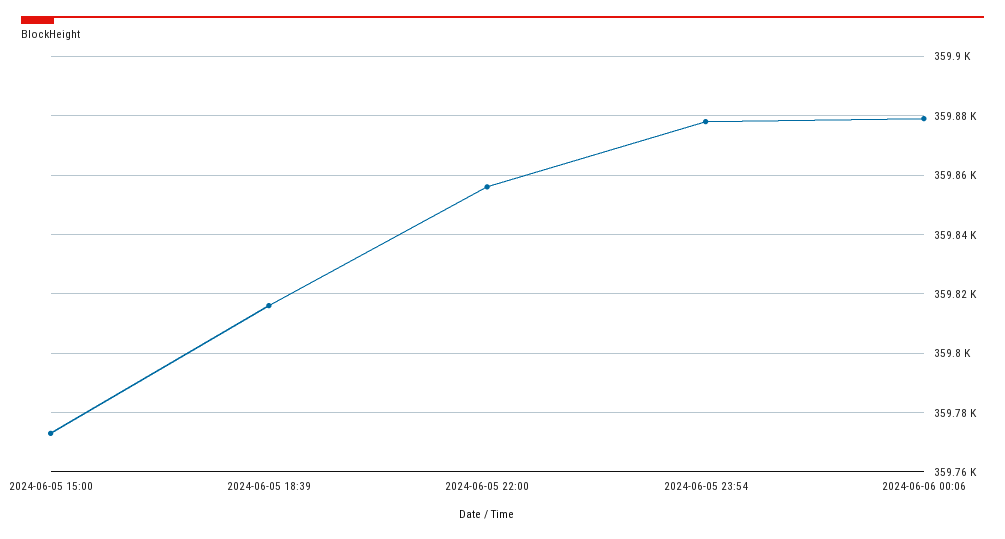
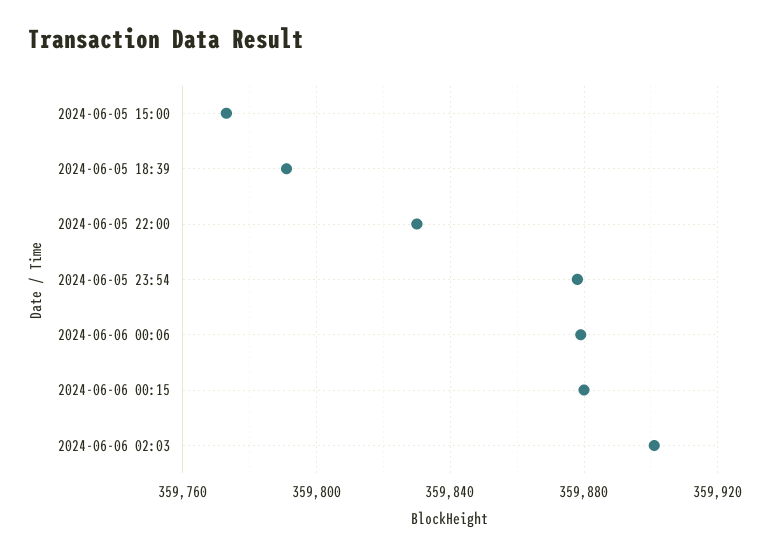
2024-06-05 18:39: 359815 -> 359790
2024-06-05 22:00: 359855 -> 359830
2024-06-06 00:15: none -> 359880
2024-06-06 02:03: none -> 359900

